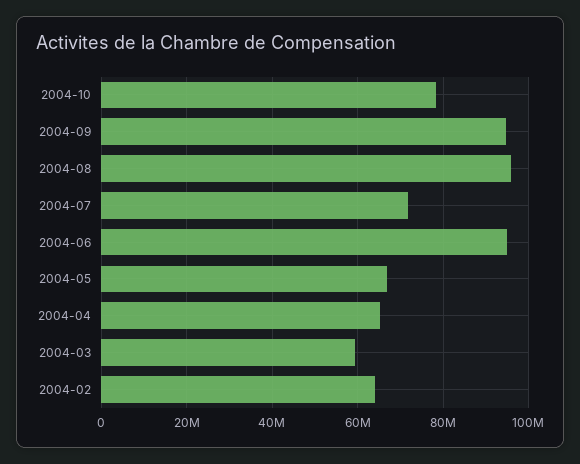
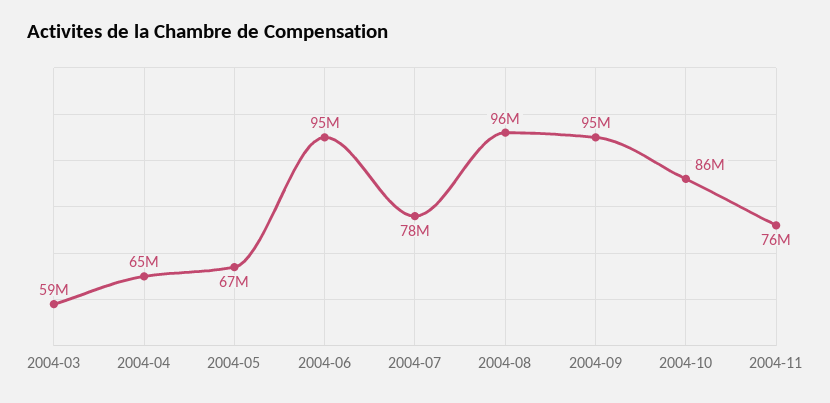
2004-10: 78000000 -> 86000000
2004-07: 72000000 -> 78000000
2004-02: 64000000 -> none
2004-11: none -> 76000000

